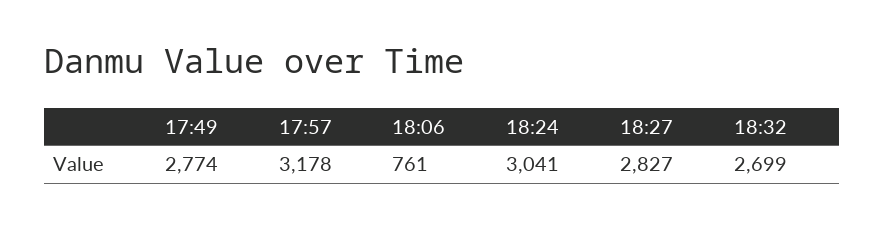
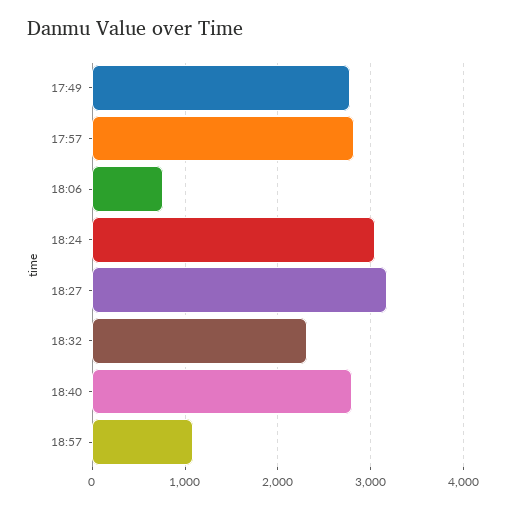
17:57: 3178 -> 2800
18:27: 2827 -> 3200
18:32: 2699 -> 2300
18:40: none -> 2800
18:57: none -> 1100

